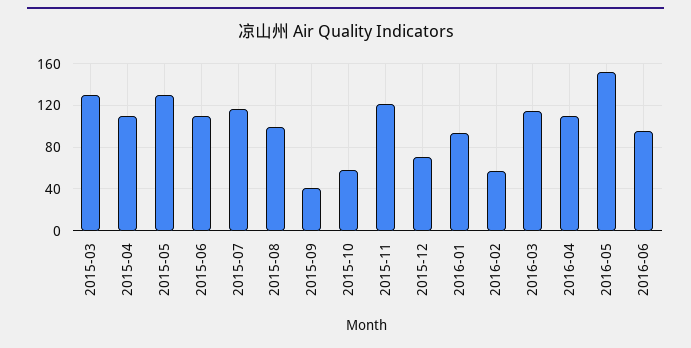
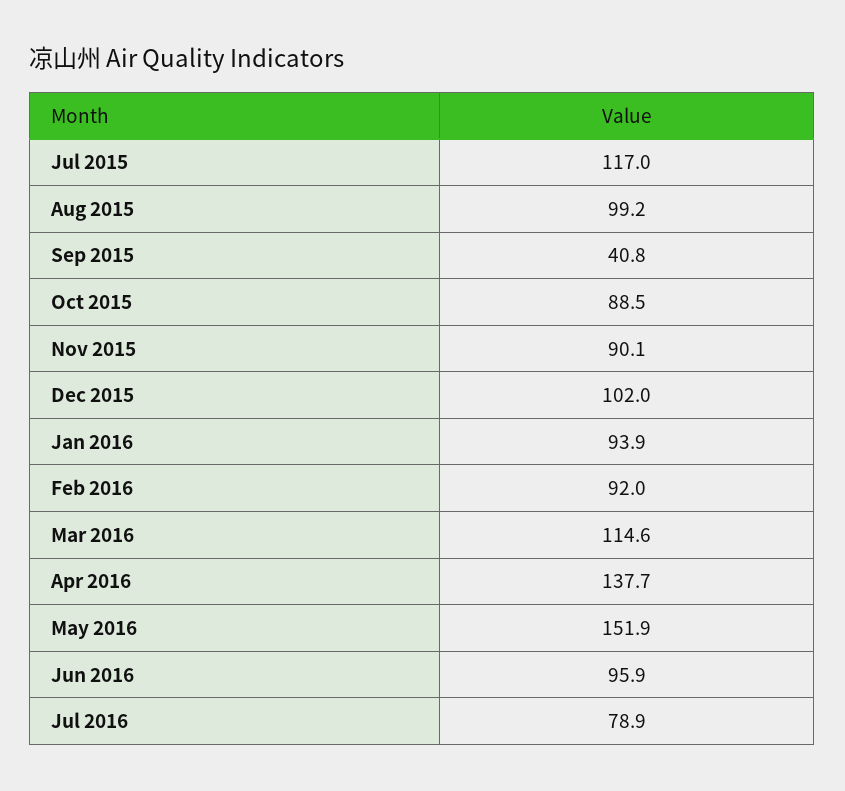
2015-03: 130 -> none
2015-04: 110 -> none
2015-05: 130 -> none
2015-06: 110 -> none
2015-10: 60 -> 88.5
2015-11: 120 -> 90.1
2015-12: 70 -> 102
2016-02: 60 -> 92
2016-04: 110 -> 137.7
Jul 2016: none -> 78.9

